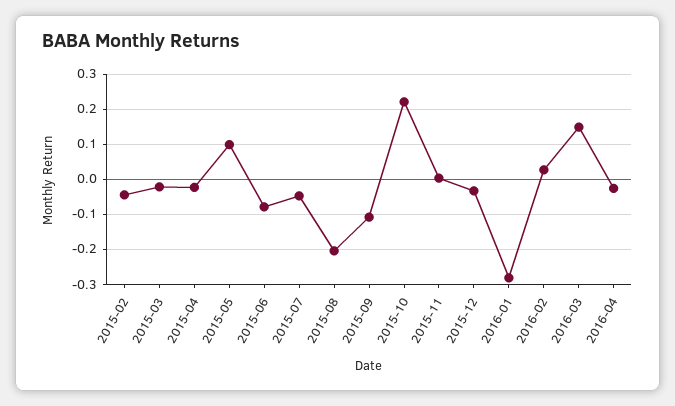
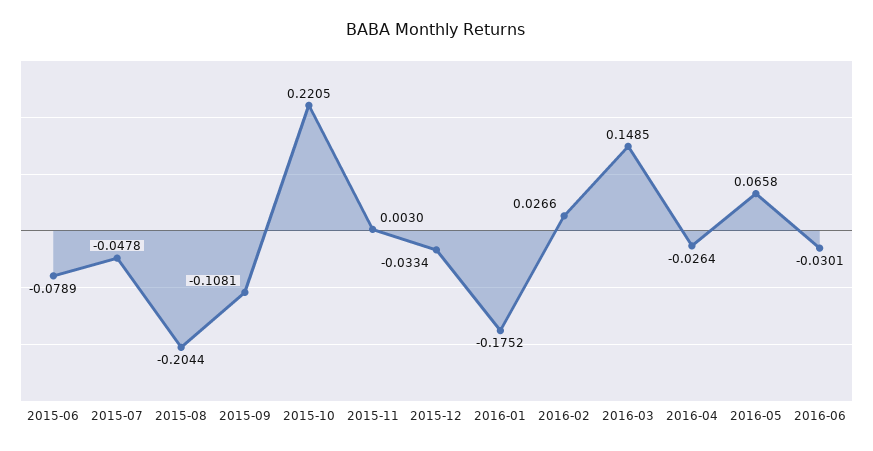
2015-02: -0.04 -> none
2015-03: -0.02 -> none
2015-04: -0.02 -> none
2015-05: 0.1 -> none
2016-01: -0.28 -> -0.1752
2016-05: none -> 0.0658
2016-06: none -> -0.0301

